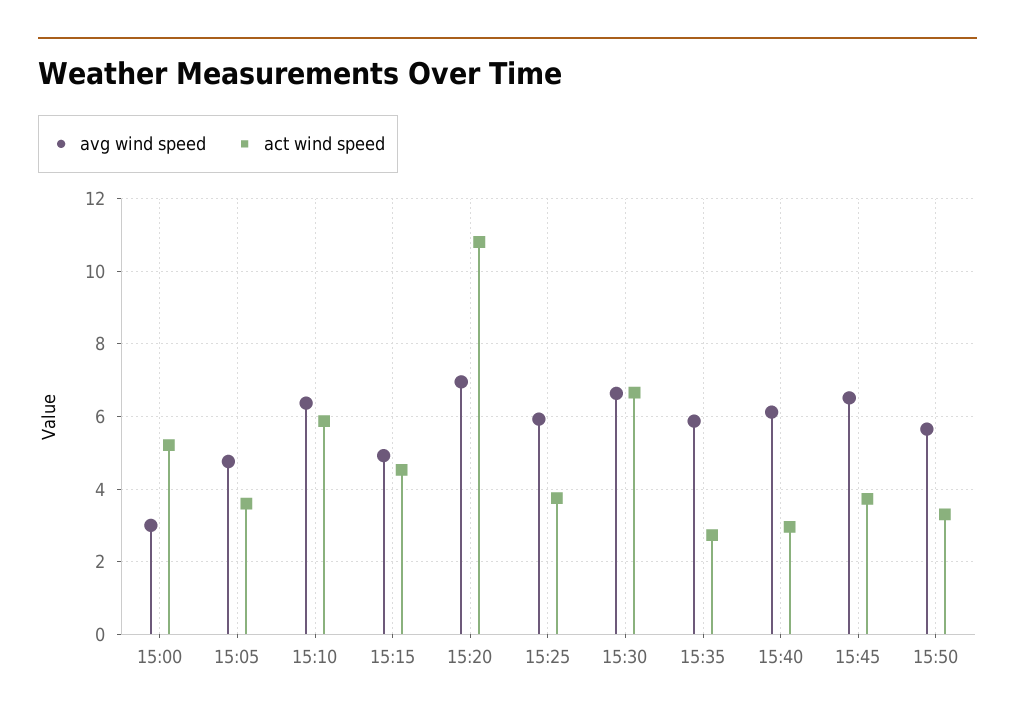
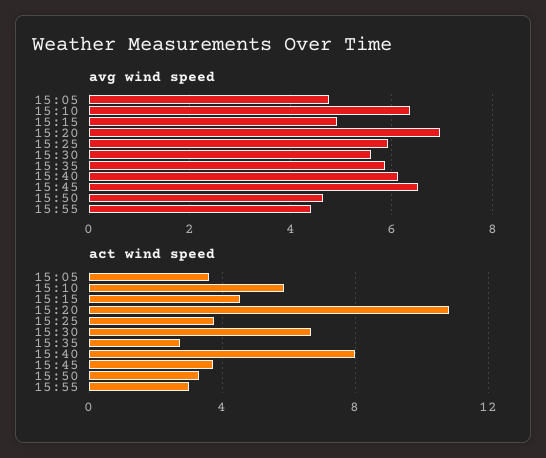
avg wind speed, 15:00: 3 -> none
act wind speed, 15:00: 5.2 -> none
avg wind speed, 15:30: 6.6 -> 5.6
act wind speed, 15:40: 3 -> 8
avg wind speed, 15:50: 5.6 -> 4.6
avg wind speed, 15:55: none -> 4.4
act wind speed, 15:55: none -> 3

